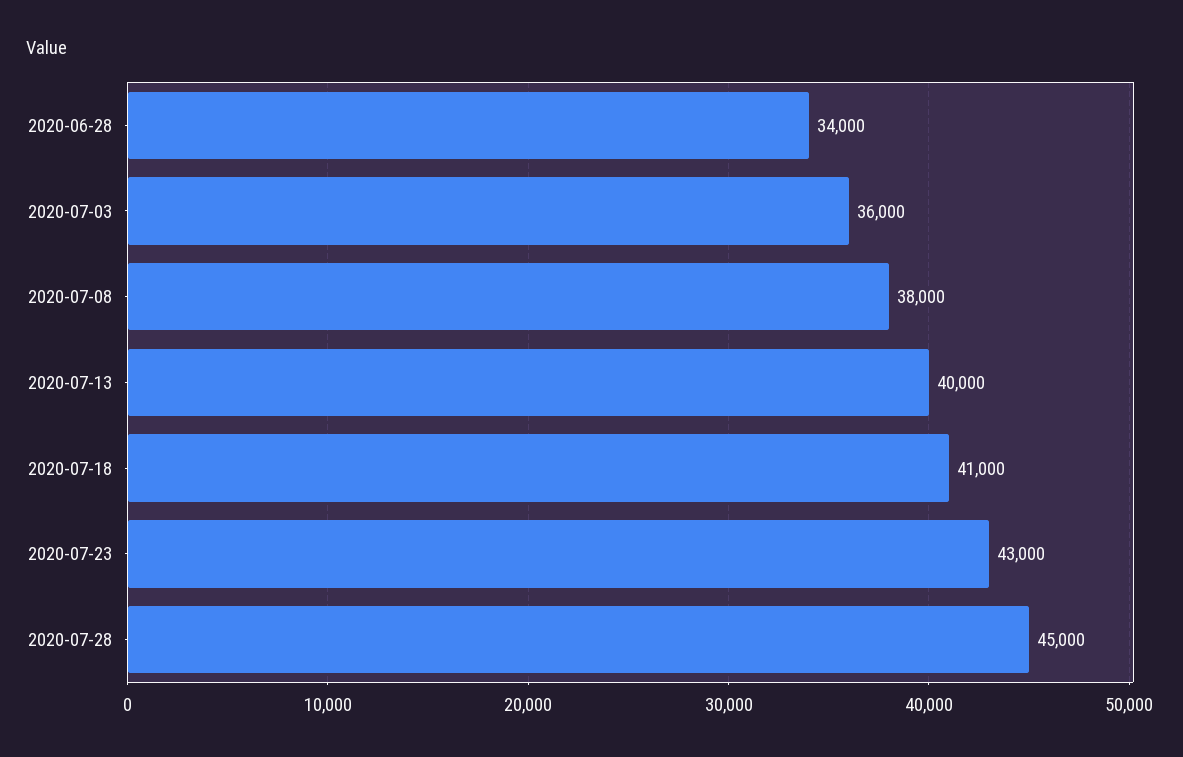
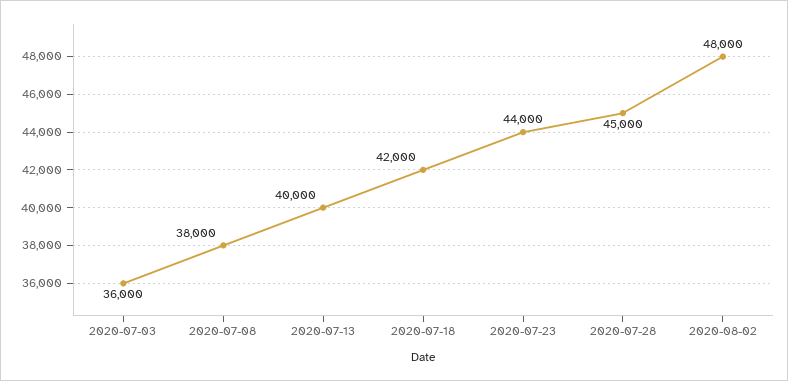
2020-06-28: 34000 -> none
2020-07-18: 41000 -> 42000
2020-07-23: 43000 -> 44000
2020-08-02: none -> 48000

